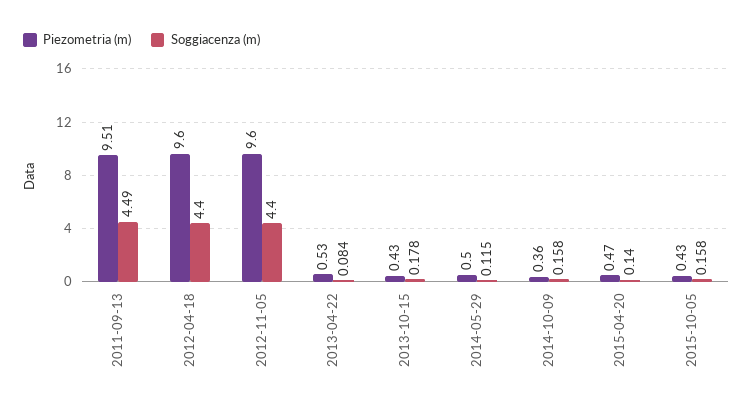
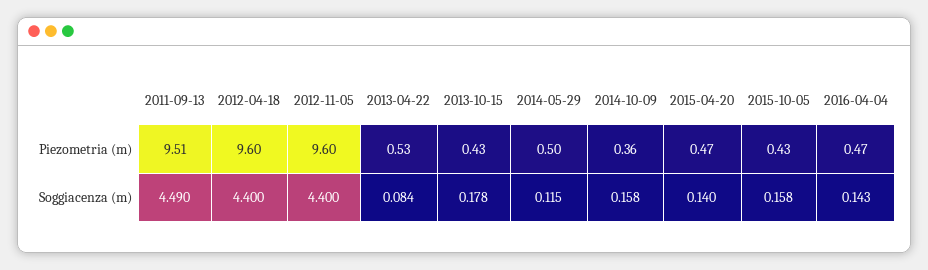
Piezometria (m), 2016-04-04: none -> 0.47
Soggiacenza (m), 2016-04-04: none -> 0.143

